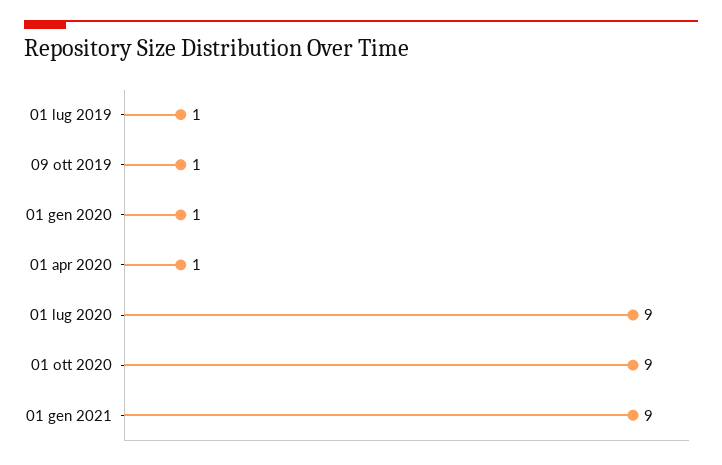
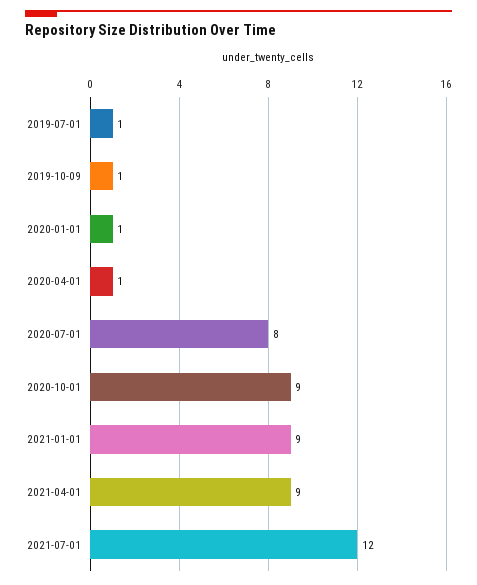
01 lug 2020: 9 -> 8
2021-04-01: none -> 9
2021-07-01: none -> 12

